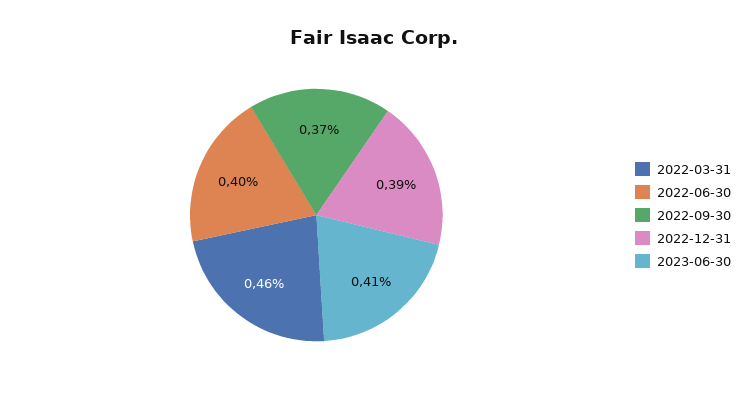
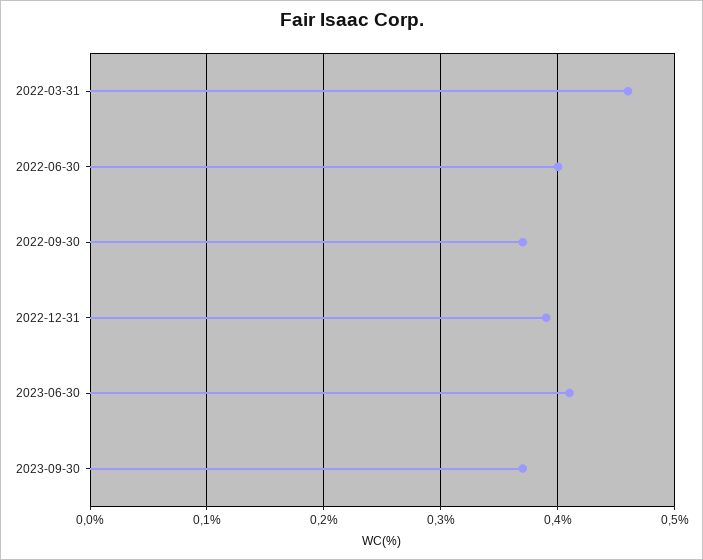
2023-09-30: none -> 0.37

